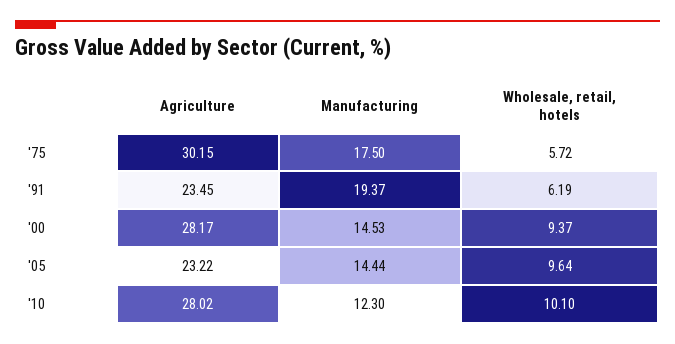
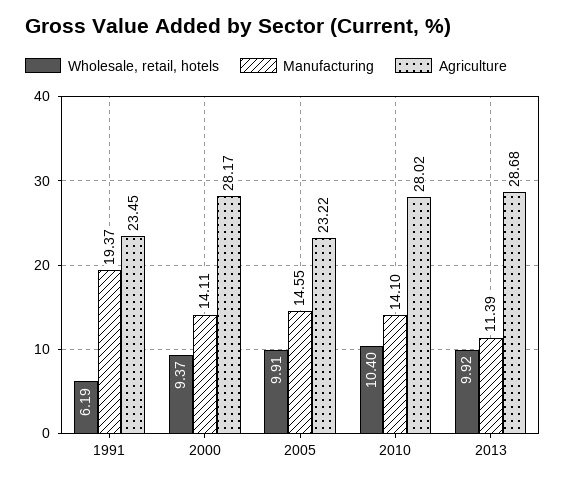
Agriculture, '75: 30.15 -> none
Manufacturing, '75: 17.5 -> none
Wholesale, retail, hotels, '75: 5.72 -> none
Manufacturing, '00: 14.53 -> 14.11
Manufacturing, '05: 14.44 -> 14.55
Wholesale, retail, hotels, '05: 9.64 -> 9.91
Manufacturing, '10: 12.3 -> 14.1
Wholesale, retail, hotels, '10: 10.1 -> 10.4
Wholesale, retail, hotels, 2013: none -> 9.92
Manufacturing, 2013: none -> 11.39
Agriculture, 2013: none -> 28.68

